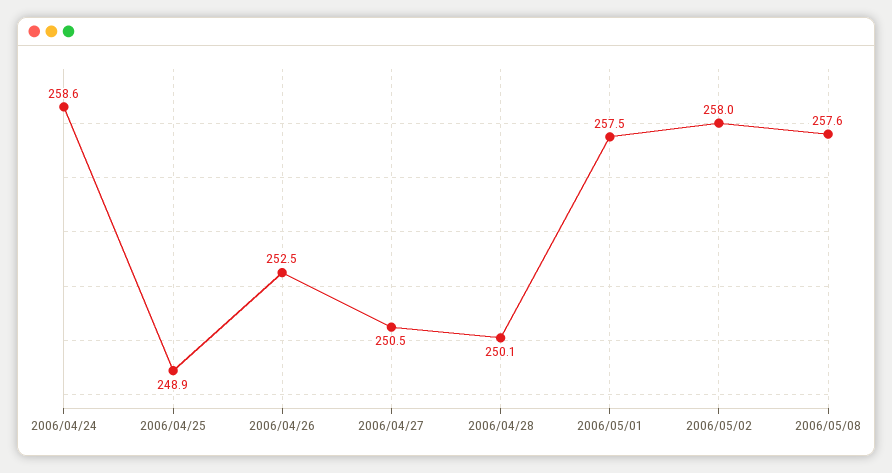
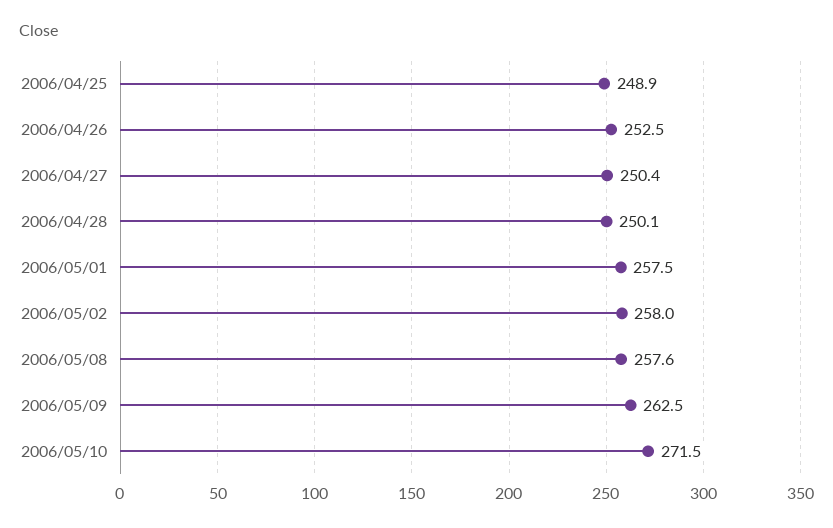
2006/04/24: 258.6 -> none
2006/04/27: 250.5 -> 250.4
2006/05/09: none -> 262.5
2006/05/10: none -> 271.5

